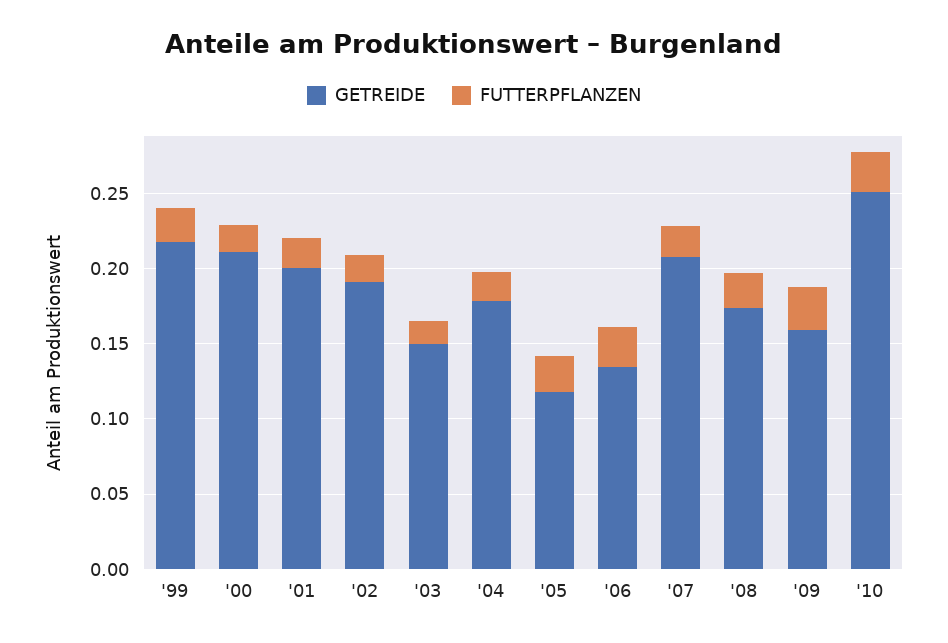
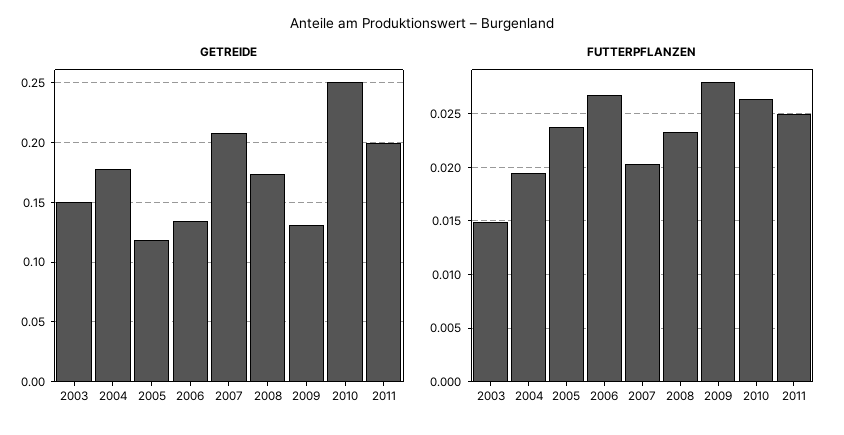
GETREIDE, '99: 0.22 -> none
FUTTERPFLANZEN, '99: 0.02 -> none
GETREIDE, '00: 0.21 -> none
FUTTERPFLANZEN, '00: 0.02 -> none
GETREIDE, '01: 0.2 -> none
FUTTERPFLANZEN, '01: 0.02 -> none
GETREIDE, '02: 0.19 -> none
FUTTERPFLANZEN, '02: 0.02 -> none
GETREIDE, '09: 0.16 -> 0.13
GETREIDE, 2011: none -> 0.2
FUTTERPFLANZEN, 2011: none -> 0.025

